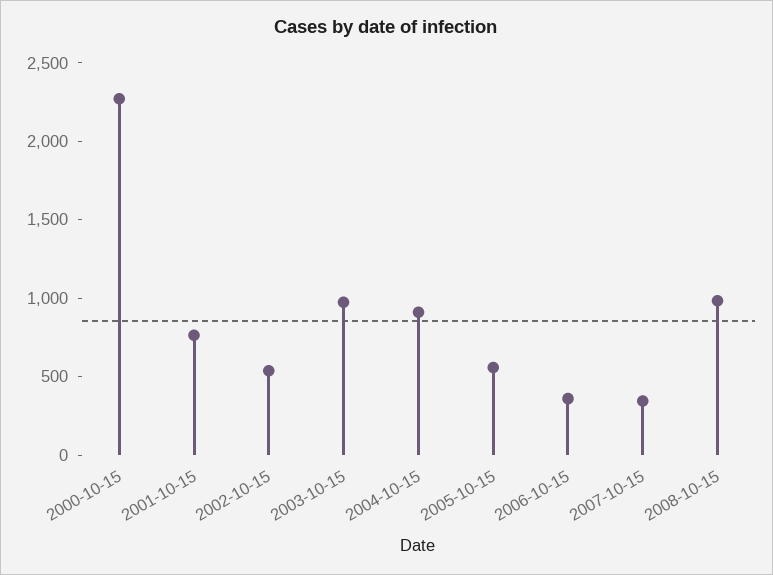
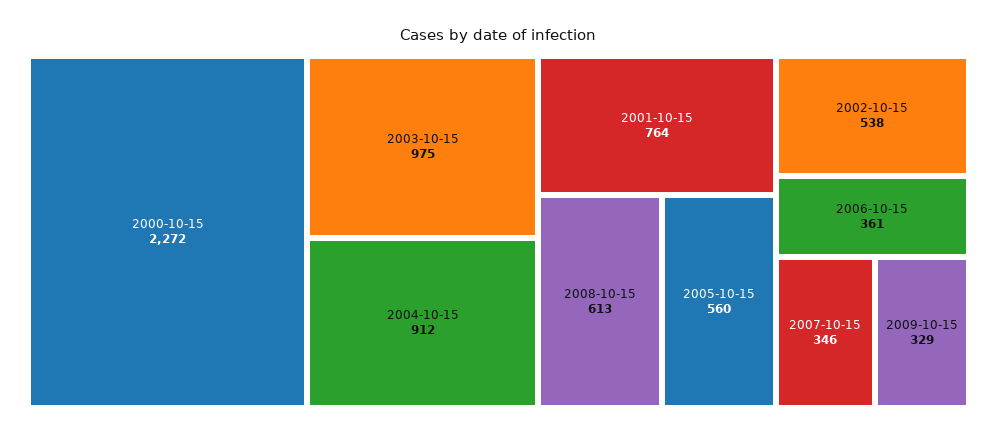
2008-10-15: 1000 -> 613
2009-10-15: none -> 329

